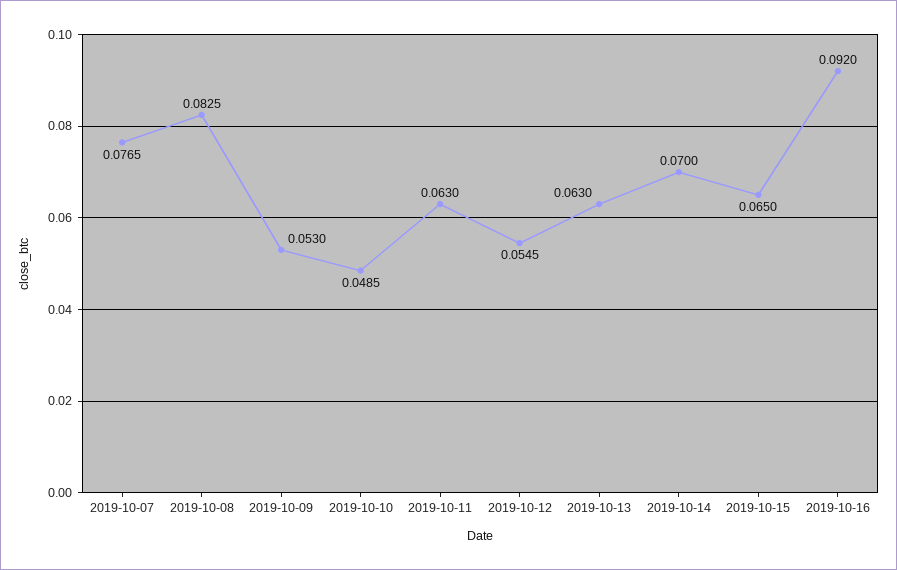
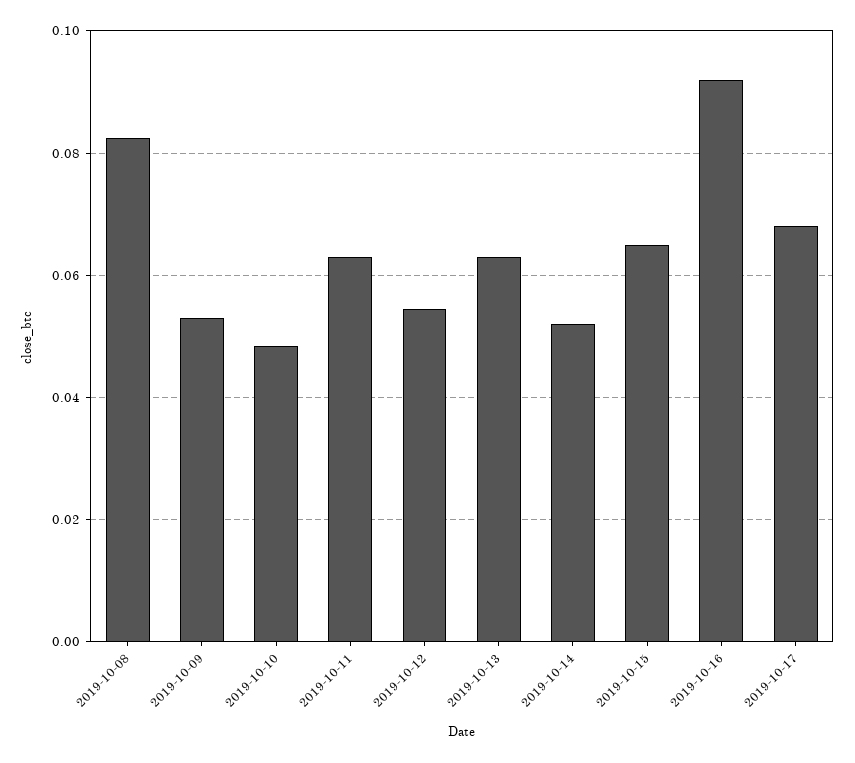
2019-10-07: 0.0765 -> none
2019-10-14: 0.07 -> 0.052
2019-10-17: none -> 0.068

